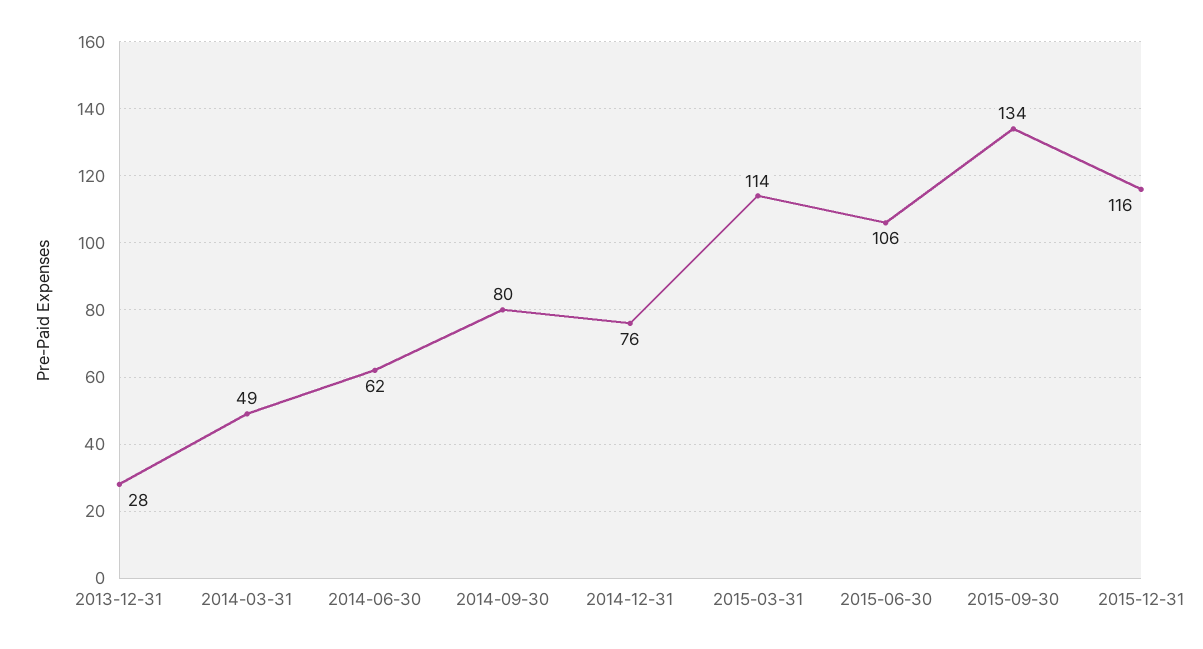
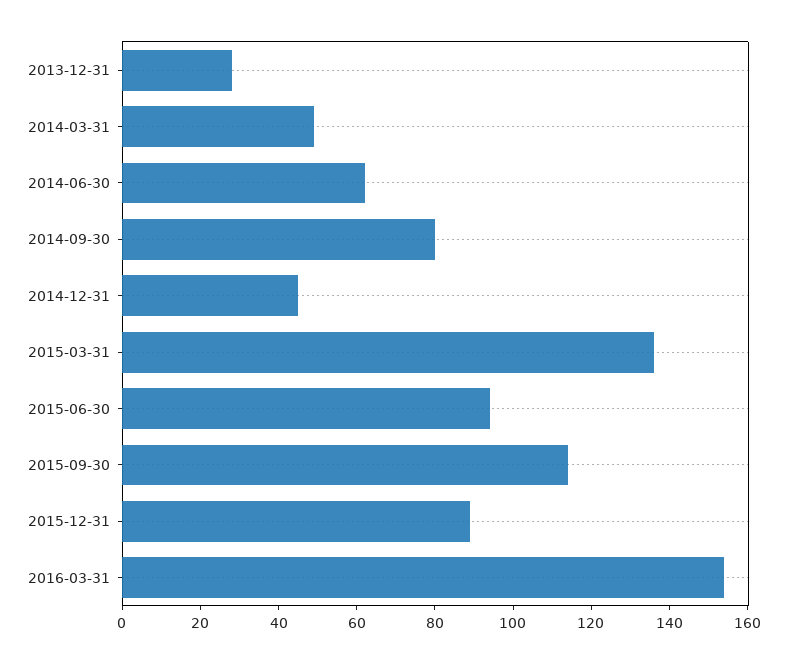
2014-12-31: 76 -> 45
2015-03-31: 114 -> 135
2015-06-30: 106 -> 95
2015-09-30: 134 -> 115
2015-12-31: 116 -> 90
2016-03-31: none -> 155

